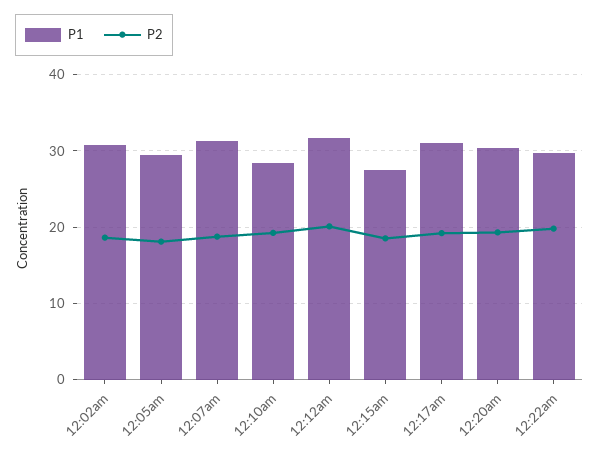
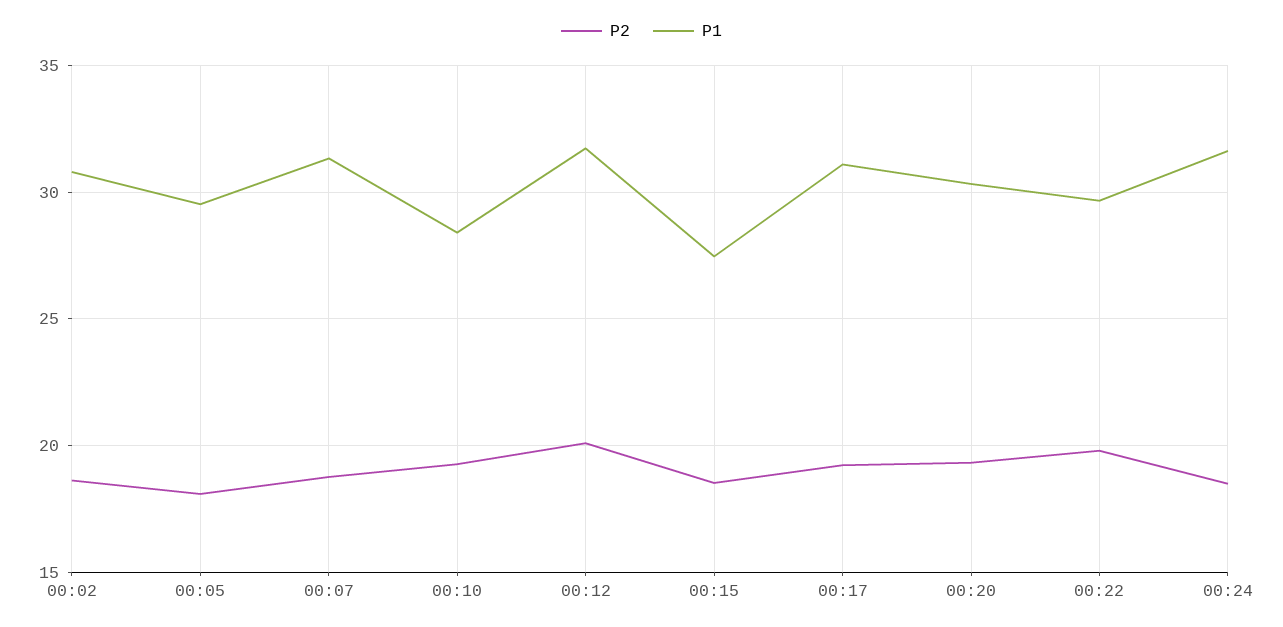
P2, 00:24: none -> 18.5
P1, 00:24: none -> 31.5

